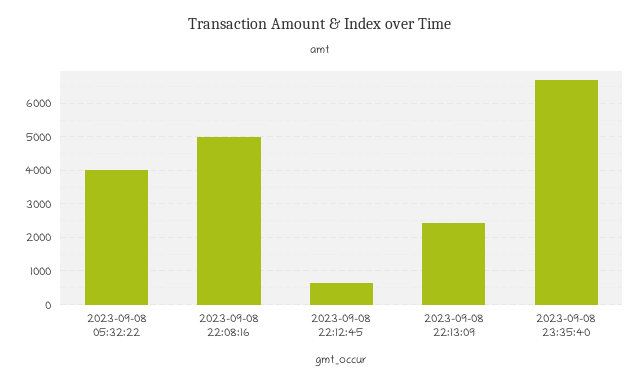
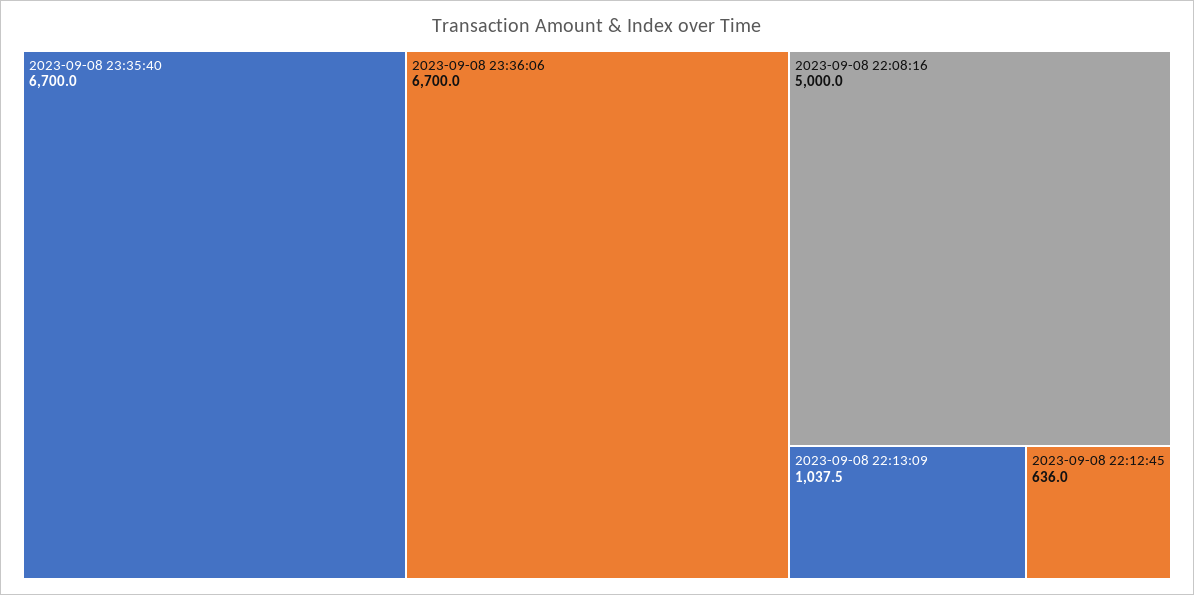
2023-09-08 05:32:22: 4000 -> none
2023-09-08 22:13:09: 2400 -> 1037.5
2023-09-08 23:36:06: none -> 6700

